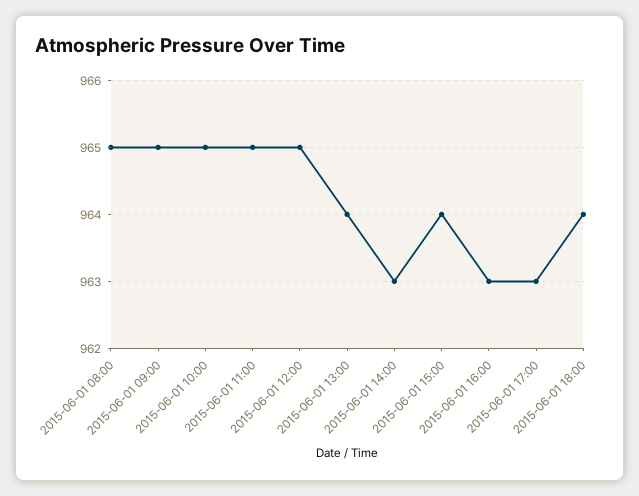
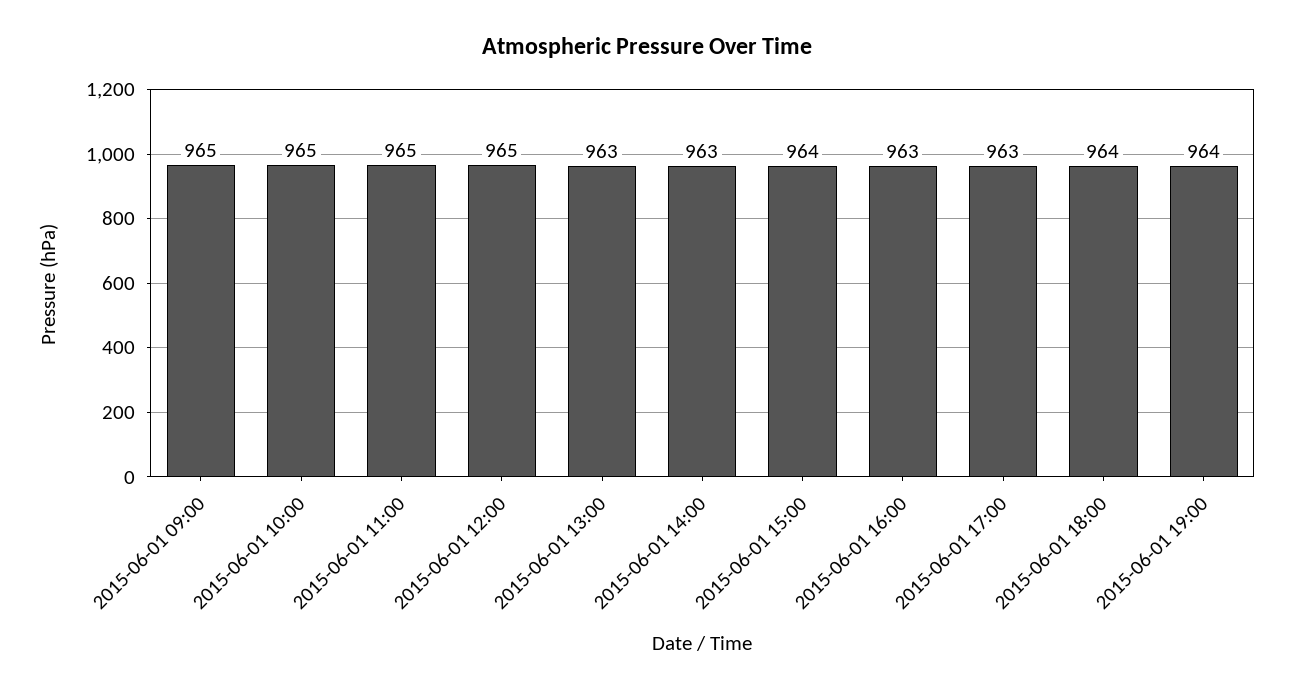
2015-06-01 08:00: 965 -> none
2015-06-01 13:00: 964 -> 963
2015-06-01 19:00: none -> 964

